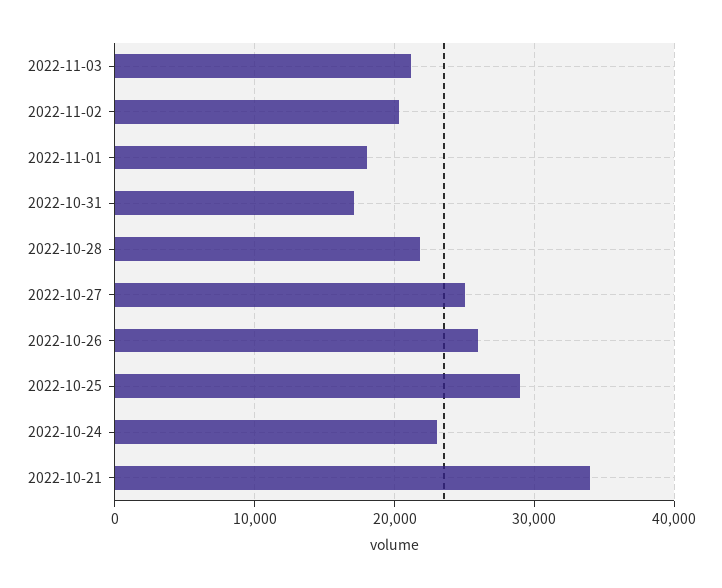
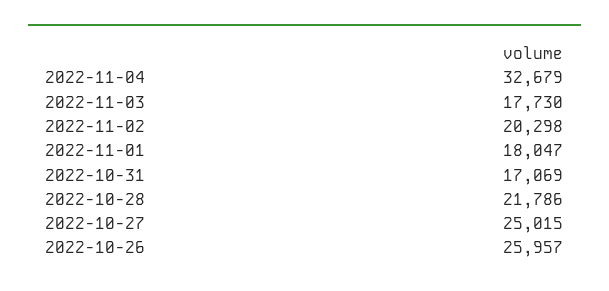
2022-11-03: 21000 -> 17730
2022-10-25: 29000 -> none
2022-10-24: 23000 -> none
2022-10-21: 34000 -> none
2022-11-04: none -> 32679

